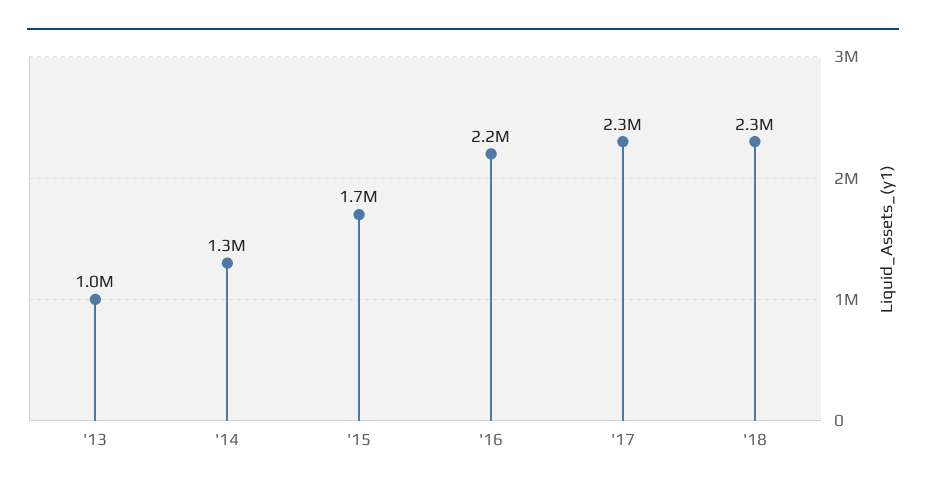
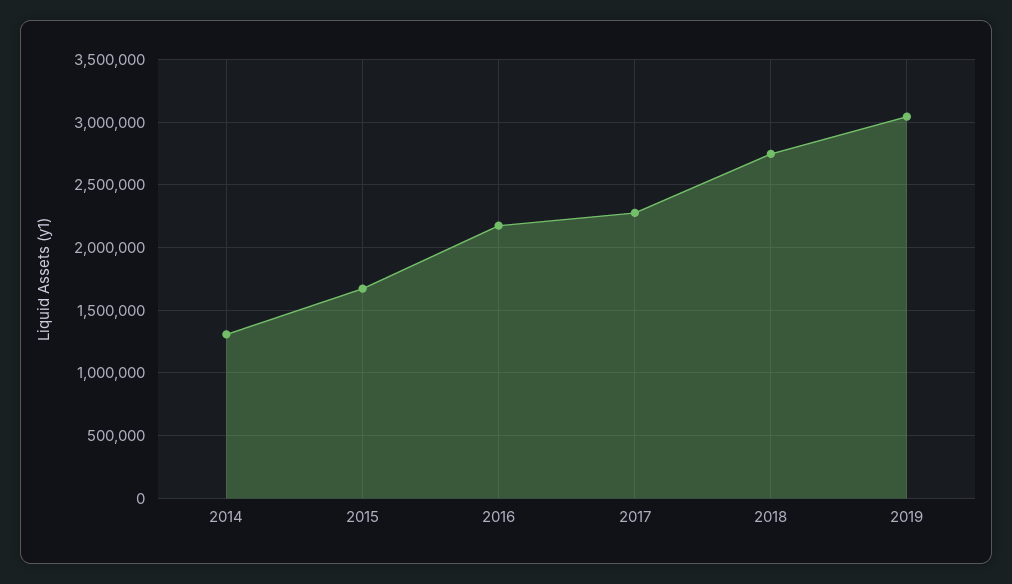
'13: 1000000 -> none
'18: 2300000 -> 2750000
2019: none -> 3050000

